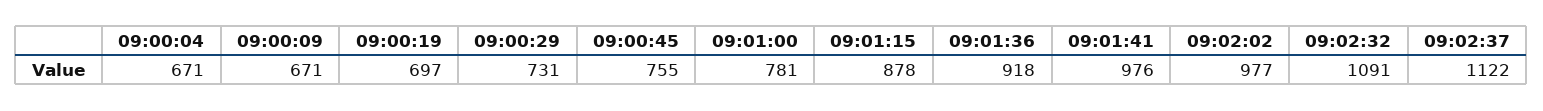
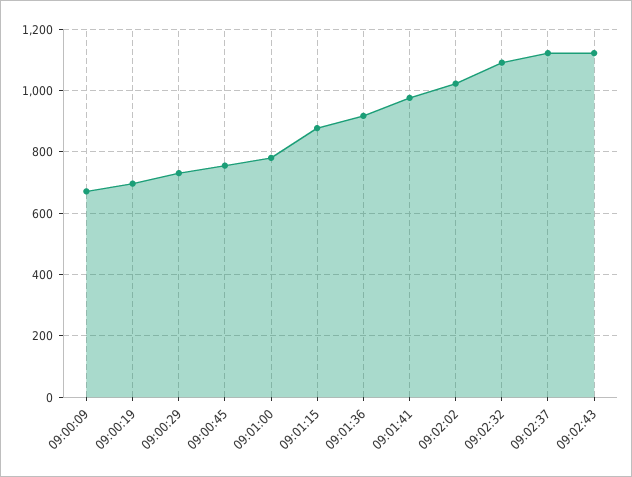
09:00:04: 671 -> none
09:02:02: 977 -> 1020
09:02:43: none -> 1120

